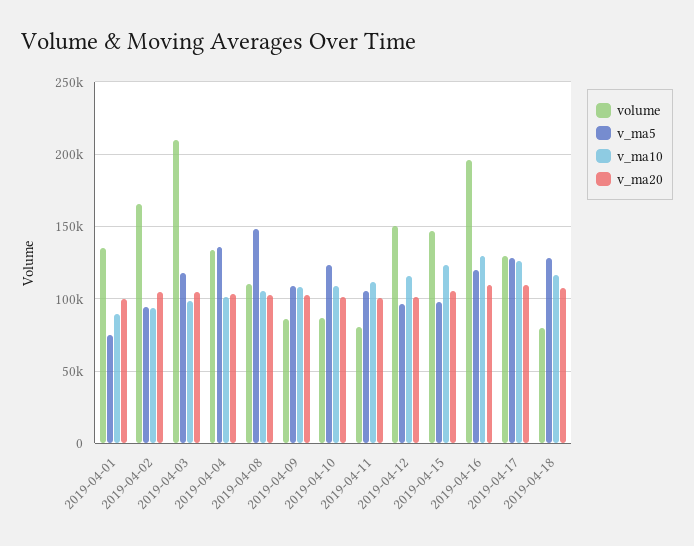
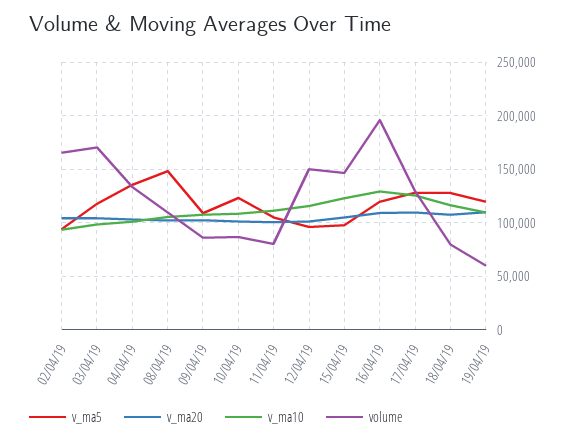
volume, 2019-04-01: 135000 -> none
v_ma5, 2019-04-01: 75000 -> none
v_ma10, 2019-04-01: 90000 -> none
v_ma20, 2019-04-01: 100000 -> none
volume, 2019-04-03: 210000 -> 170000
v_ma5, 19/04/19: none -> 120000
v_ma20, 19/04/19: none -> 110000
v_ma10, 19/04/19: none -> 110000
volume, 19/04/19: none -> 60000

